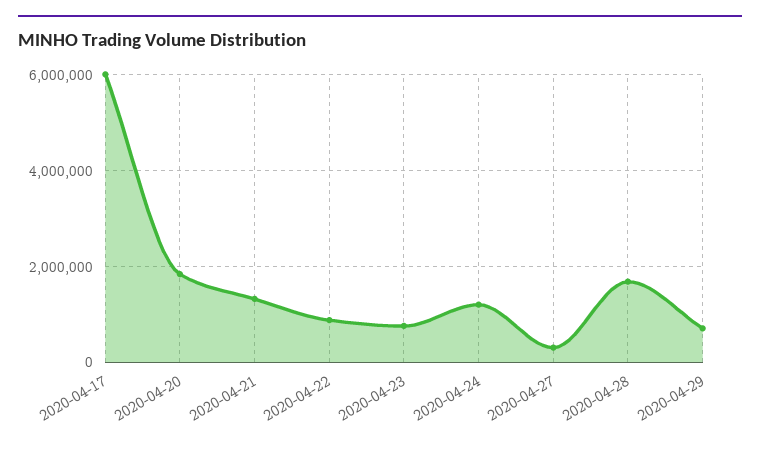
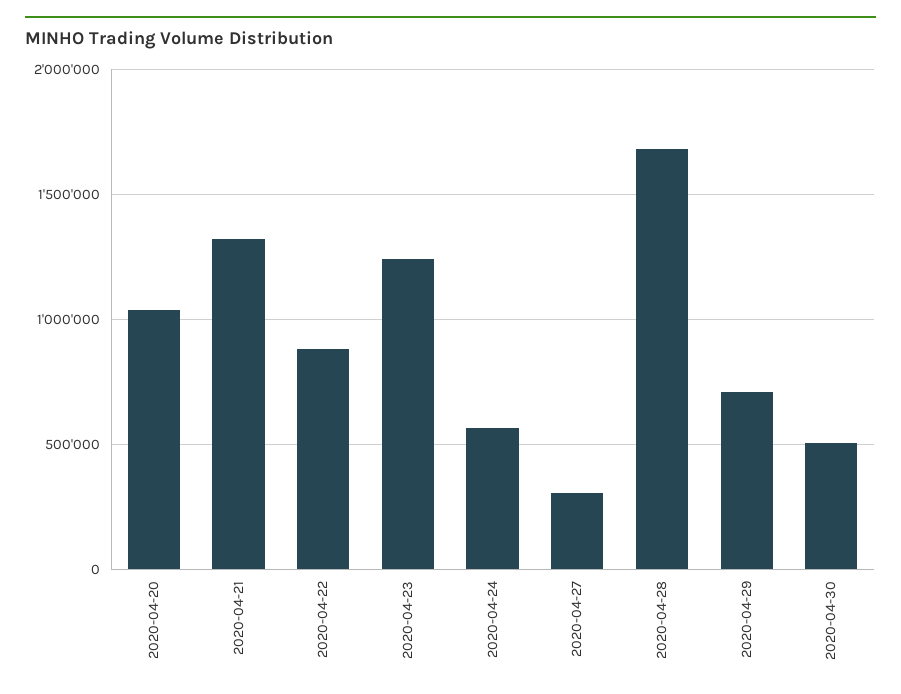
2020-04-17: 6000000 -> none
2020-04-20: 1800000 -> 1050000
2020-04-23: 800000 -> 1250000
2020-04-24: 1200000 -> 550000
2020-04-30: none -> 500000

